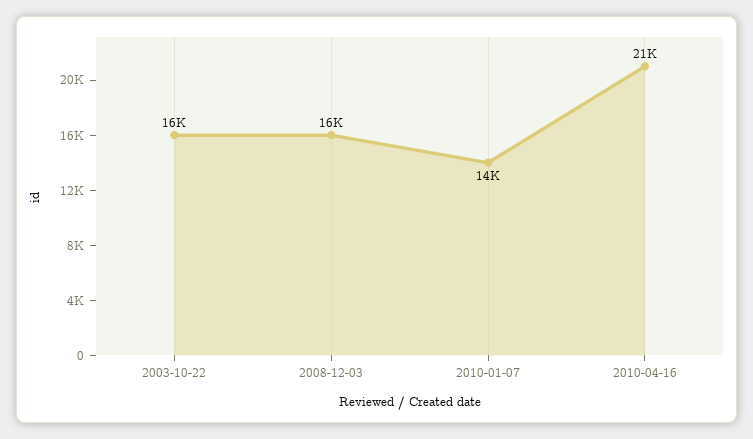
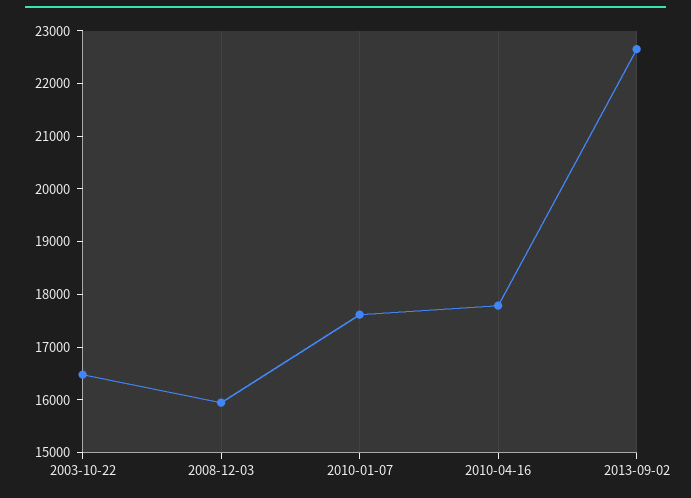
2010-01-07: 14000 -> 17600
2010-04-16: 21000 -> 17800
2013-09-02: none -> 22600

